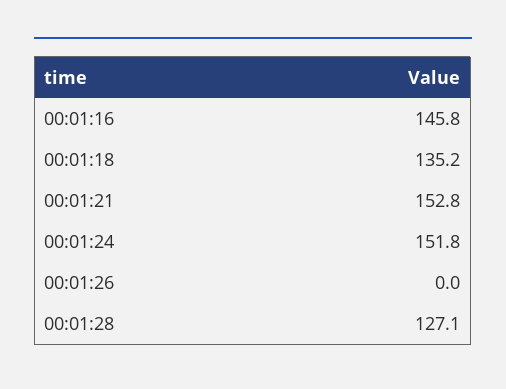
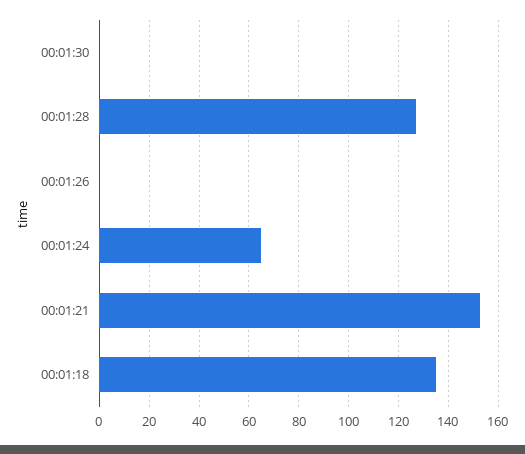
00:01:16: 145.8 -> none
00:01:24: 151.8 -> 65
00:01:30: none -> 0

